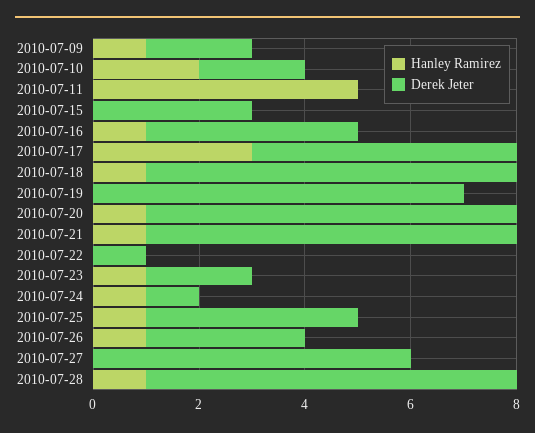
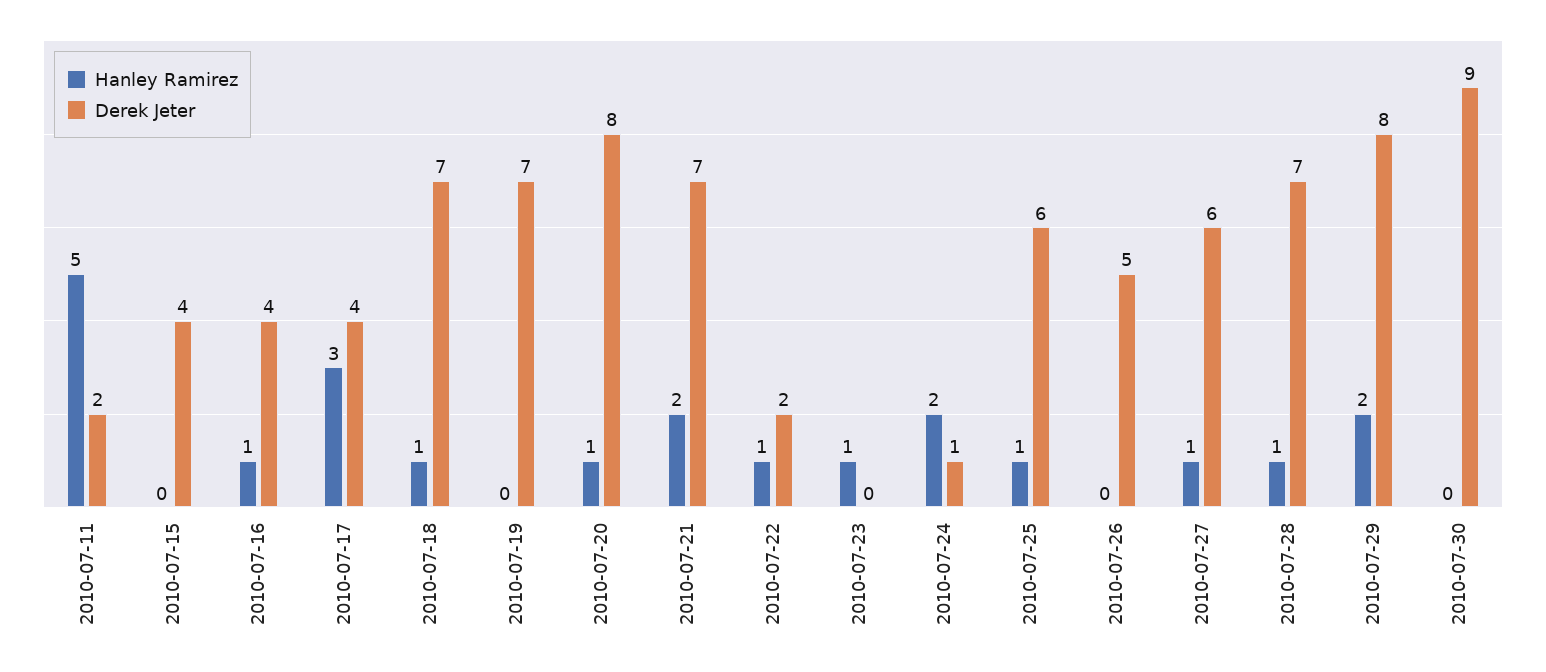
Hanley Ramirez, 2010-07-09: 1 -> none
Derek Jeter, 2010-07-09: 2 -> none
Hanley Ramirez, 2010-07-10: 2 -> none
Derek Jeter, 2010-07-10: 2 -> none
Derek Jeter, 2010-07-11: 0 -> 2
Derek Jeter, 2010-07-15: 3 -> 4
Derek Jeter, 2010-07-17: 5 -> 4
Derek Jeter, 2010-07-20: 7 -> 8
Hanley Ramirez, 2010-07-21: 1 -> 2
Hanley Ramirez, 2010-07-22: 0 -> 1
Derek Jeter, 2010-07-22: 1 -> 2
Derek Jeter, 2010-07-23: 2 -> 0
Hanley Ramirez, 2010-07-24: 1 -> 2
Derek Jeter, 2010-07-25: 4 -> 6
Hanley Ramirez, 2010-07-26: 1 -> 0
Derek Jeter, 2010-07-26: 3 -> 5
Hanley Ramirez, 2010-07-27: 0 -> 1
Hanley Ramirez, 2010-07-29: none -> 2
Derek Jeter, 2010-07-29: none -> 8
Hanley Ramirez, 2010-07-30: none -> 0
Derek Jeter, 2010-07-30: none -> 9

